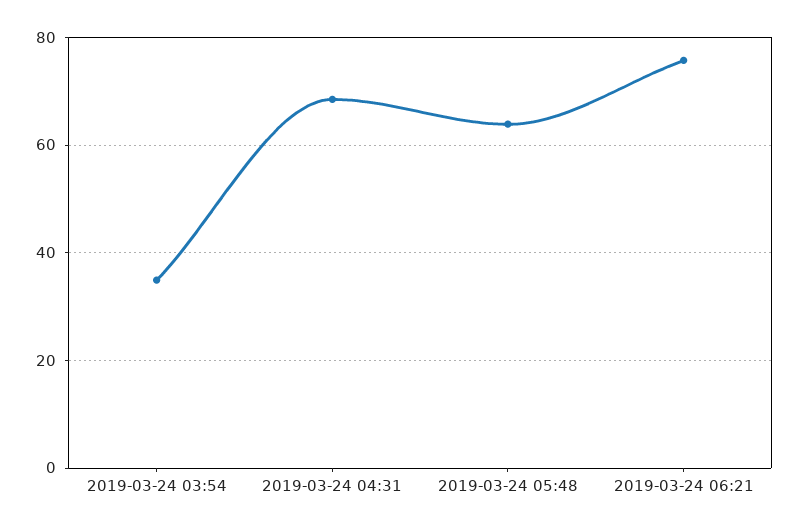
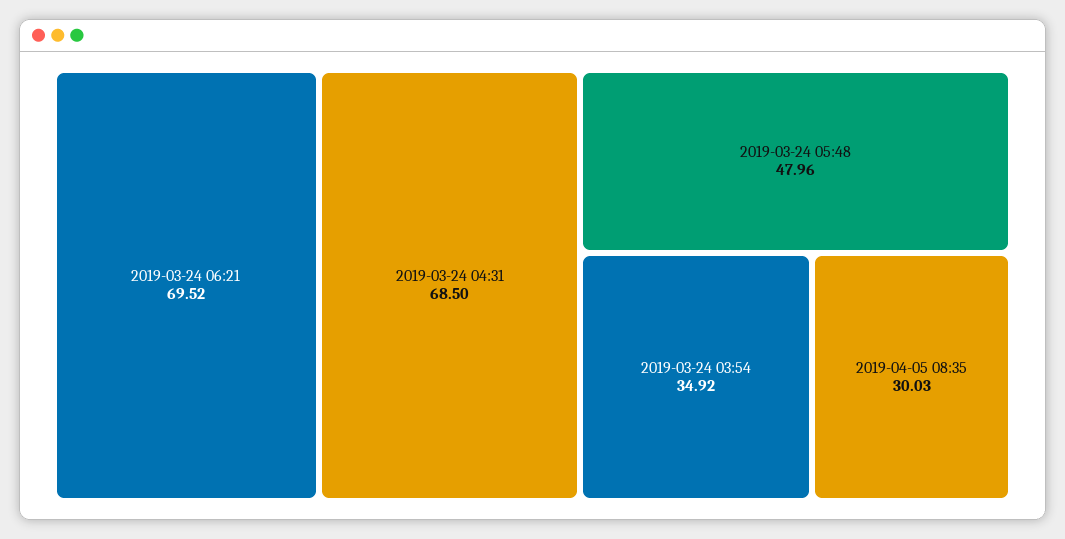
2019-03-24 05:48: 64 -> 47.96
2019-03-24 06:21: 76 -> 69.52
2019-04-05 08:35: none -> 30.03

